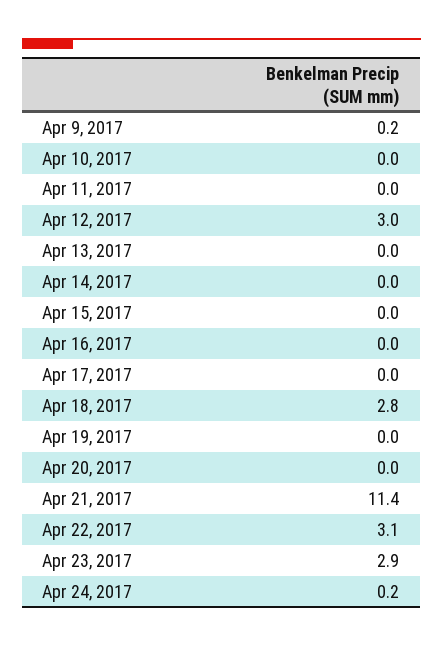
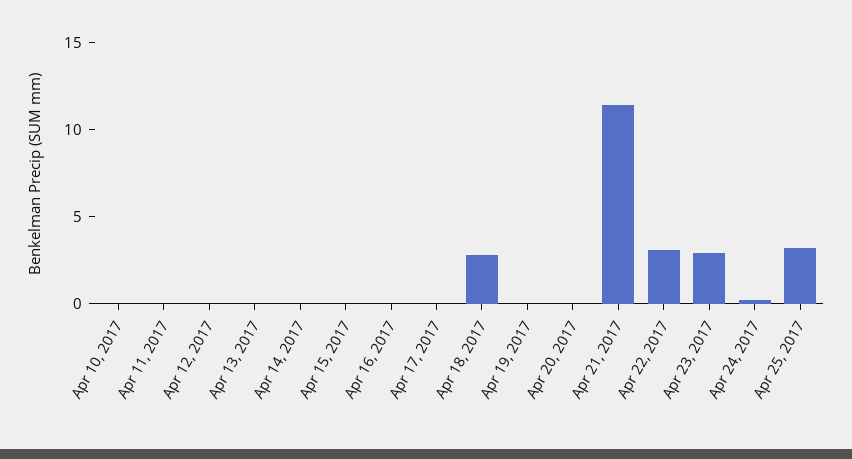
Apr 9, 2017: 0.2 -> none
Apr 12, 2017: 3 -> 0
Apr 25, 2017: none -> 3

